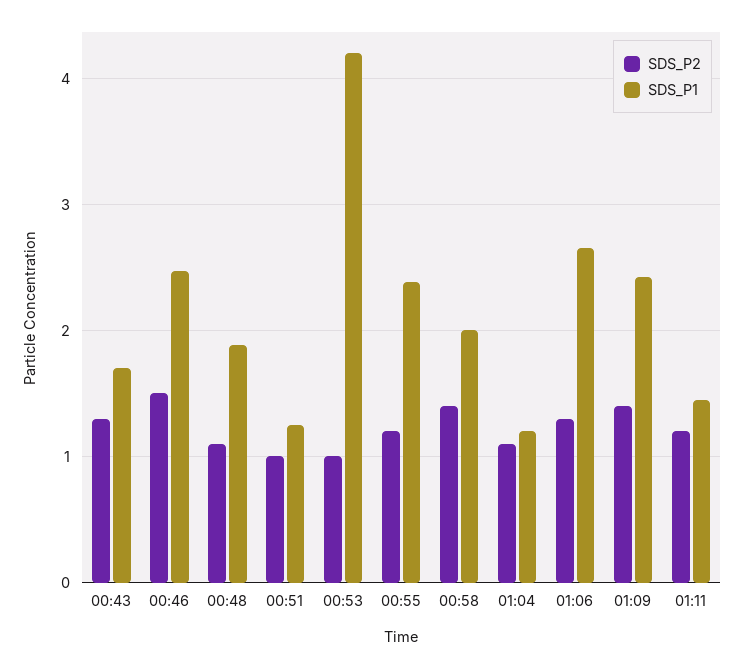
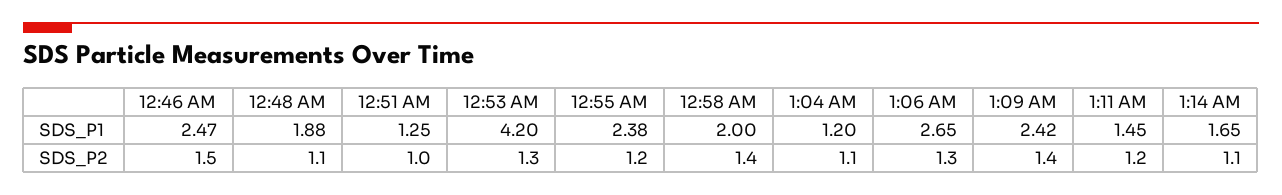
SDS_P2, 00:43: 1.3 -> none
SDS_P1, 00:43: 1.7 -> none
SDS_P2, 00:53: 1 -> 1.3
SDS_P1, 1:14 AM: none -> 1.65
SDS_P2, 1:14 AM: none -> 1.1

